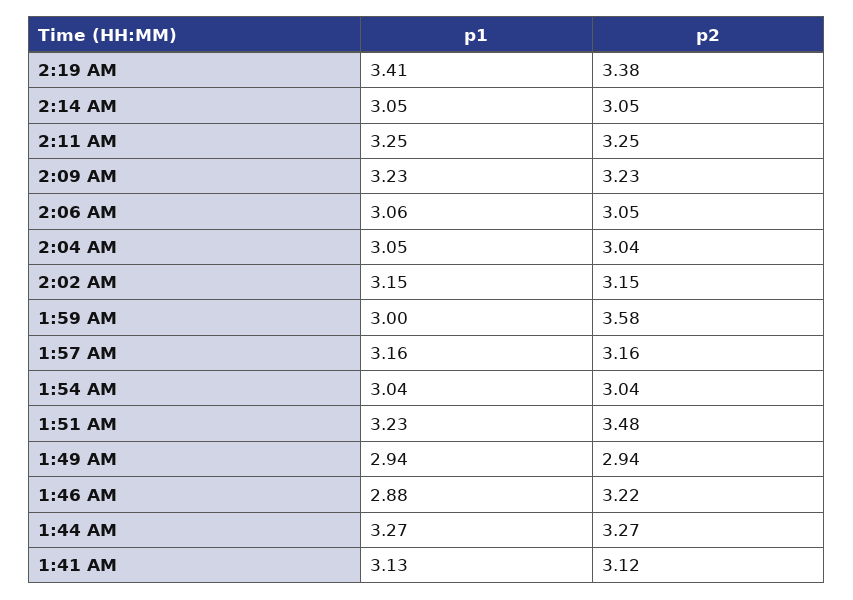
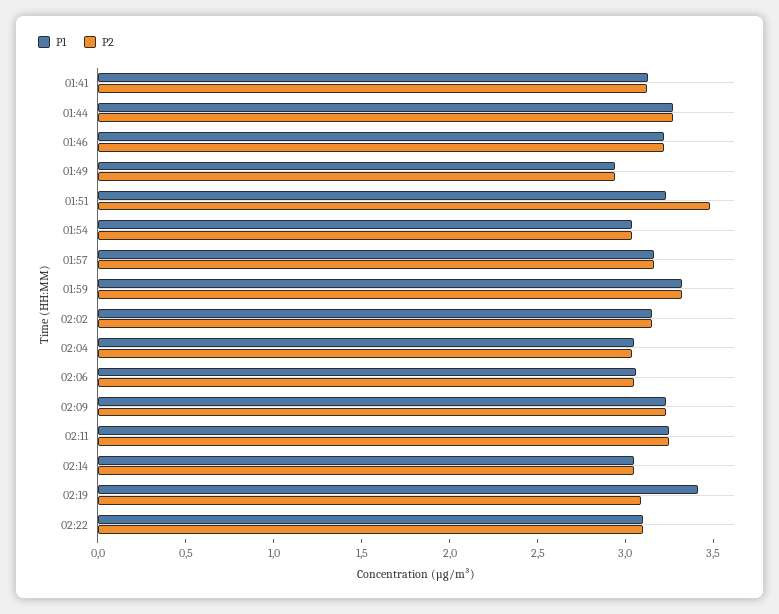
p2, 2:19 AM: 3.38 -> 3.1
p1, 1:59 AM: 3 -> 3.3
p2, 1:59 AM: 3.58 -> 3.3
p1, 1:46 AM: 2.88 -> 3.2
p1, 02:22: none -> 3.1
p2, 02:22: none -> 3.1

